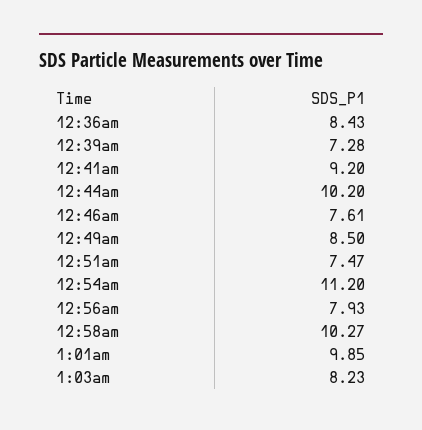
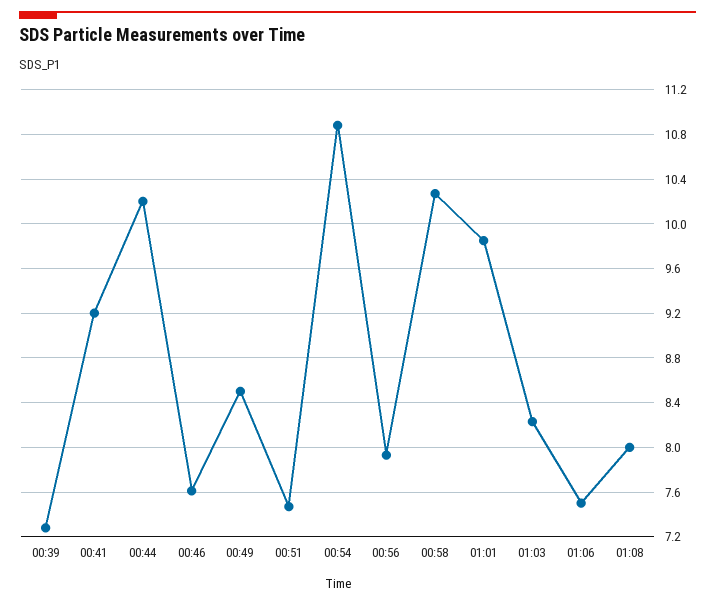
12:36am: 8.43 -> none
12:54am: 11.2 -> 10.9
01:06: none -> 7.5
01:08: none -> 8

